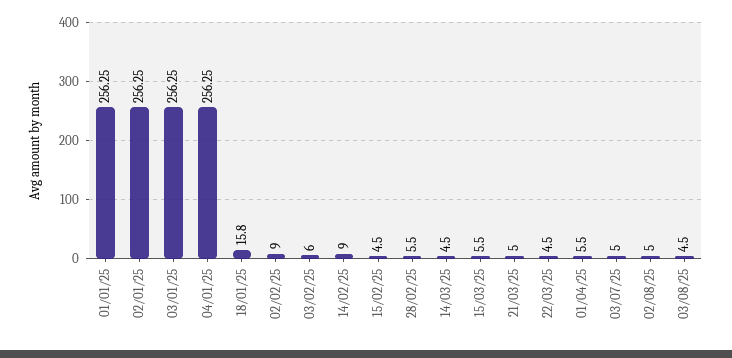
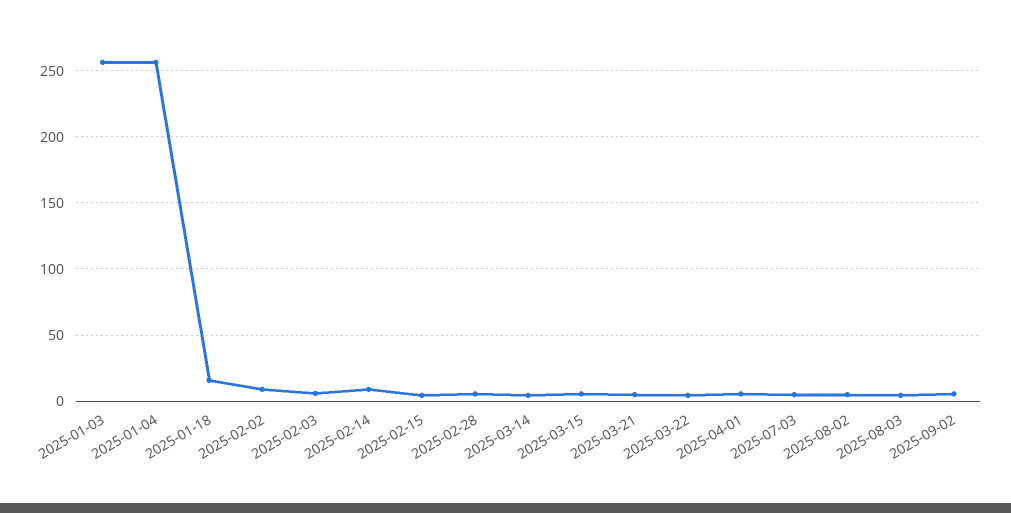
01/01/25: 256.25 -> none
02/01/25: 256.25 -> none
2025-09-02: none -> 5

